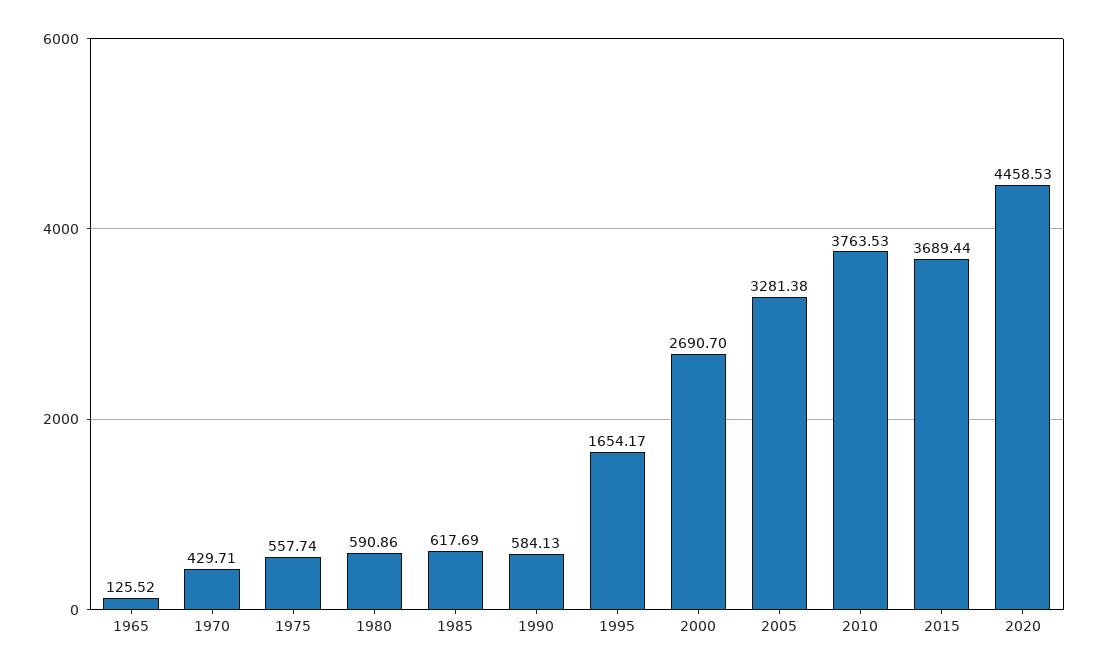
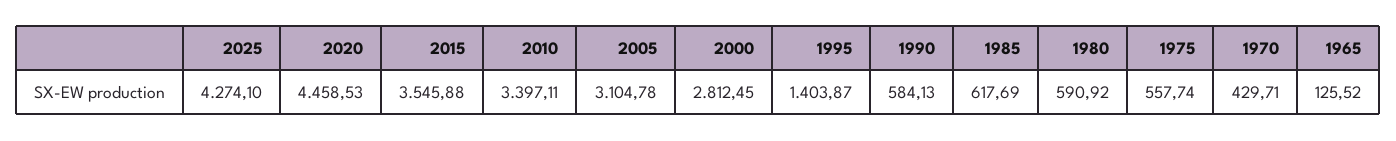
1980: 590.86 -> 590.92
1995: 1654.17 -> 1403.87
2000: 2690.7 -> 2812.45
2005: 3281.38 -> 3104.78
2010: 3763.53 -> 3397.11
2015: 3689.44 -> 3545.88
2025: none -> 4274.1

